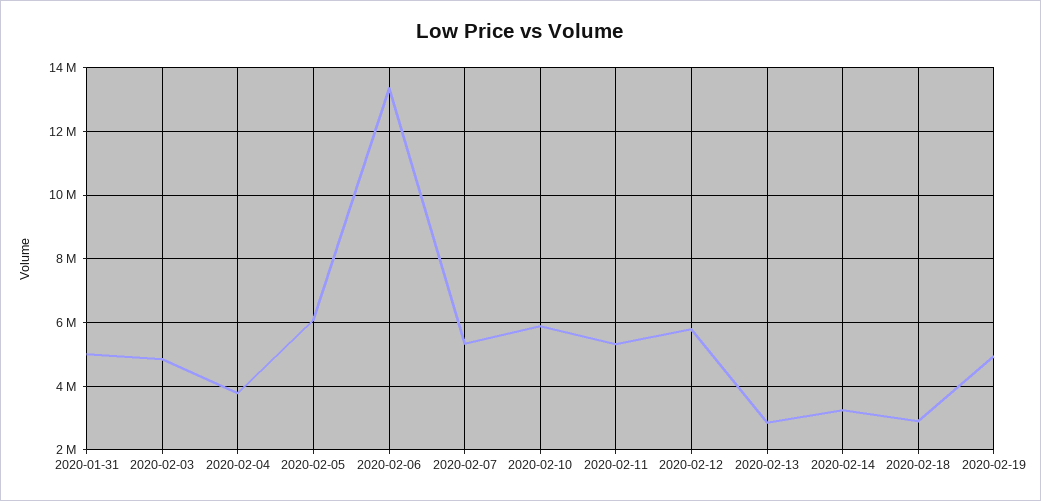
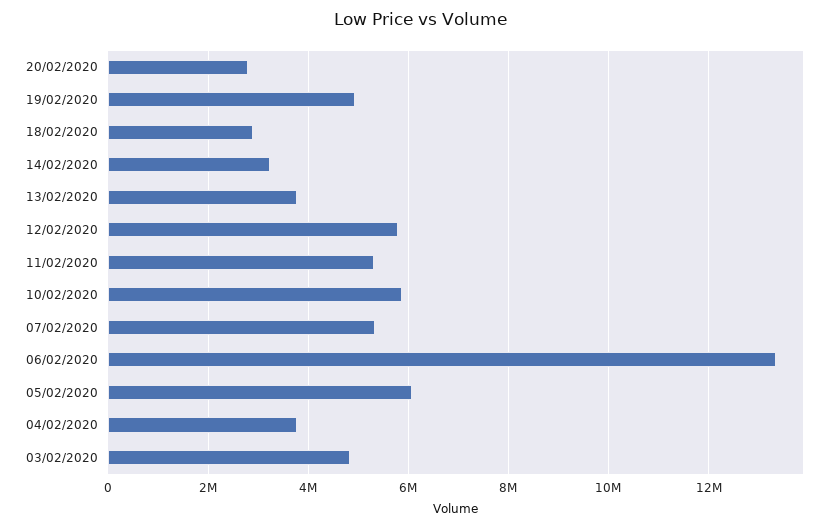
2020-01-31: 5000000 -> none
2020-02-13: 2800000 -> 3800000
20/02/2020: none -> 2800000

